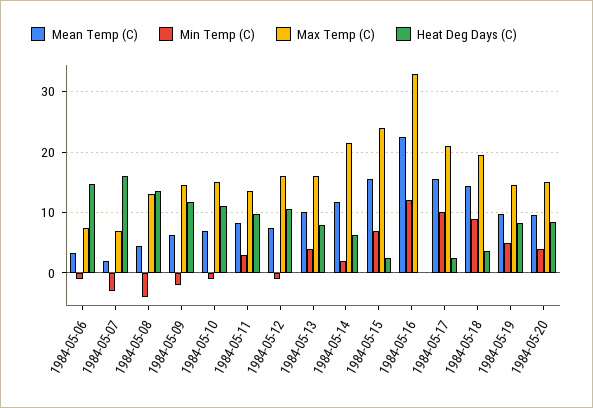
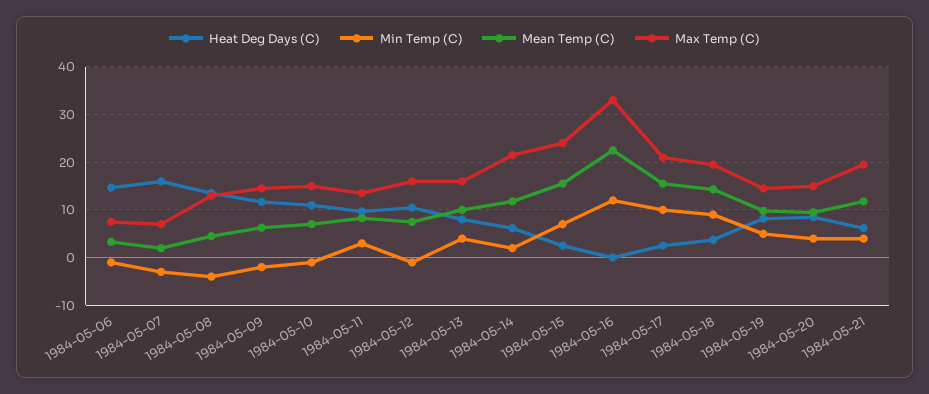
Heat Deg Days (C), 1984-05-21: none -> 6
Min Temp (C), 1984-05-21: none -> 4
Mean Temp (C), 1984-05-21: none -> 12
Max Temp (C), 1984-05-21: none -> 20

